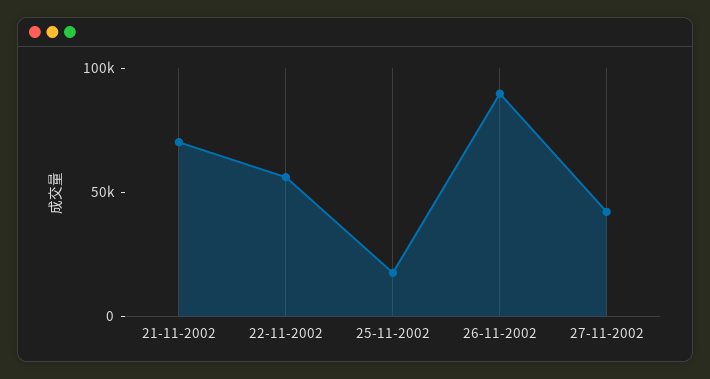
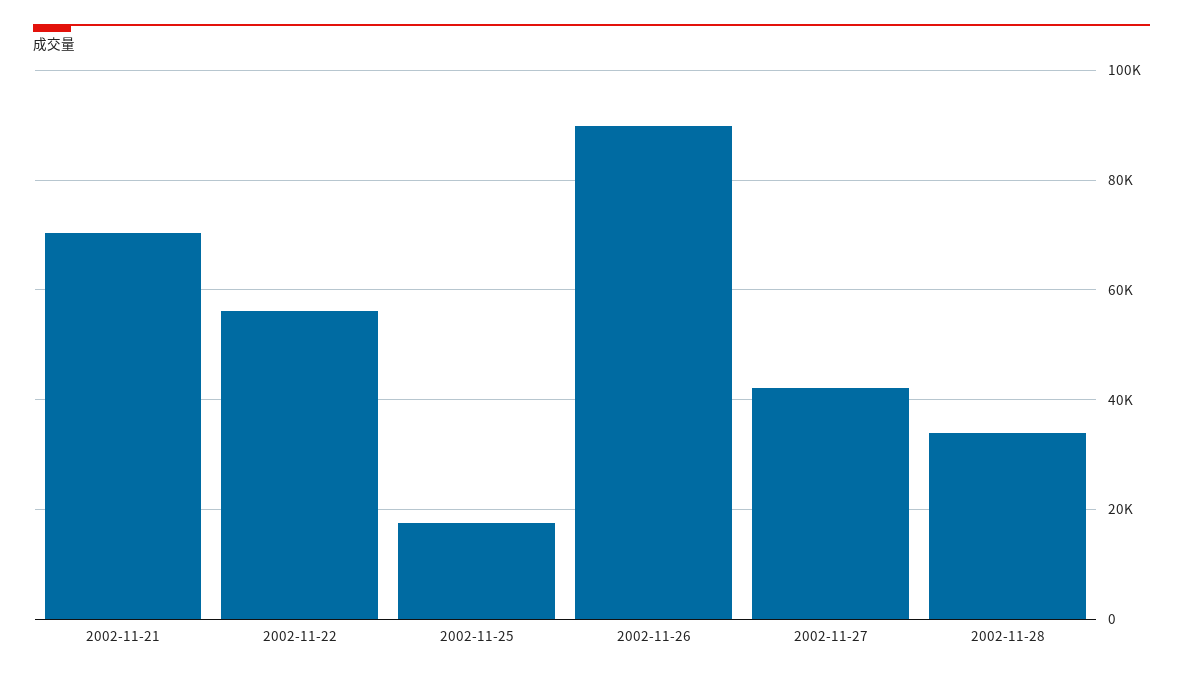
2002-11-28: none -> 34000

